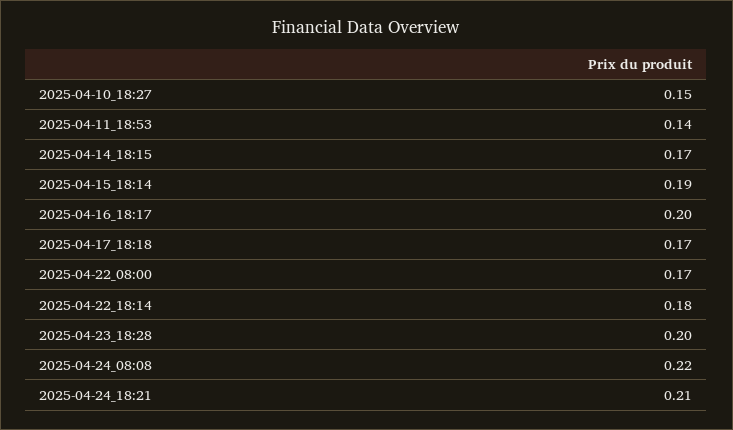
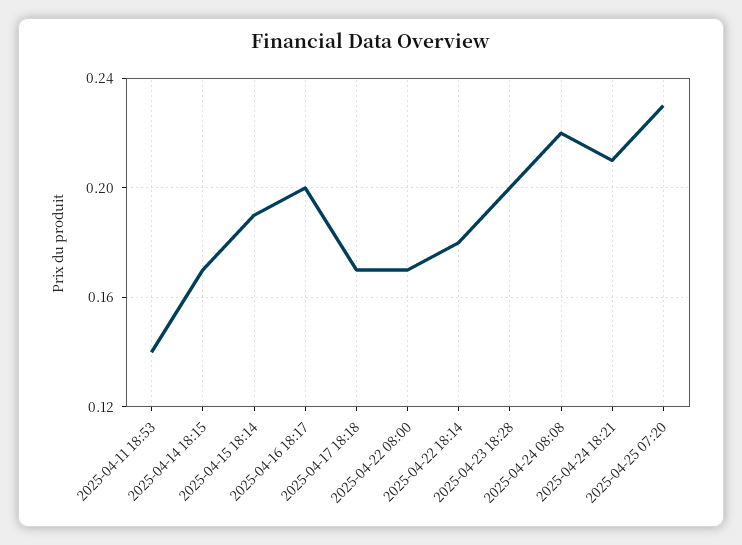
2025-04-10_18:27: 0.15 -> none
2025-04-25 07:20: none -> 0.23

